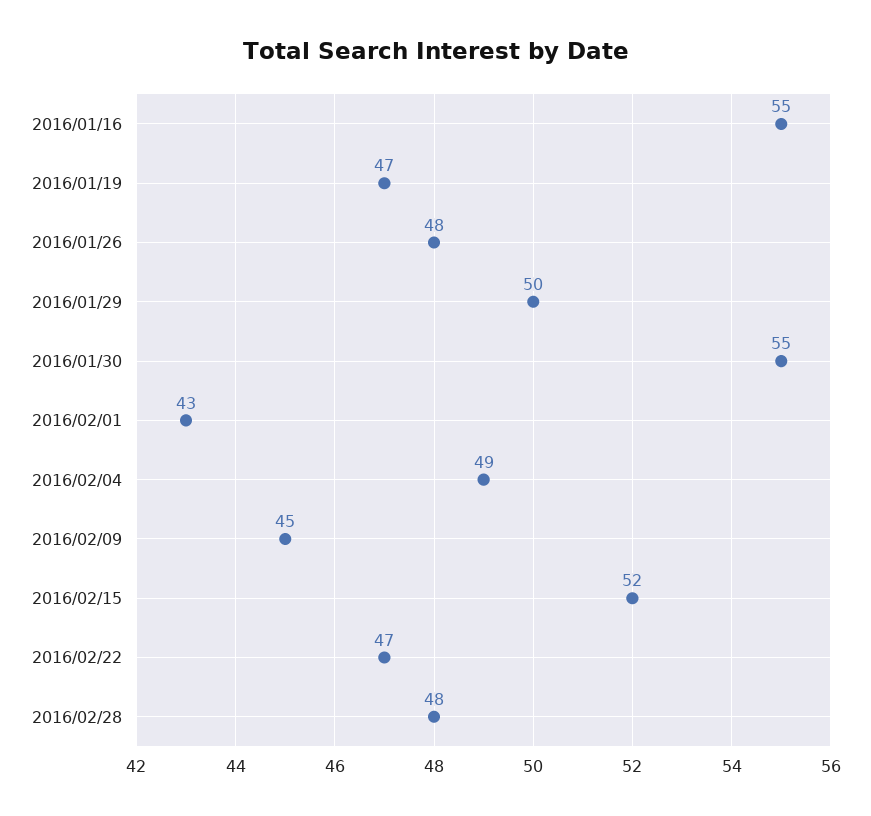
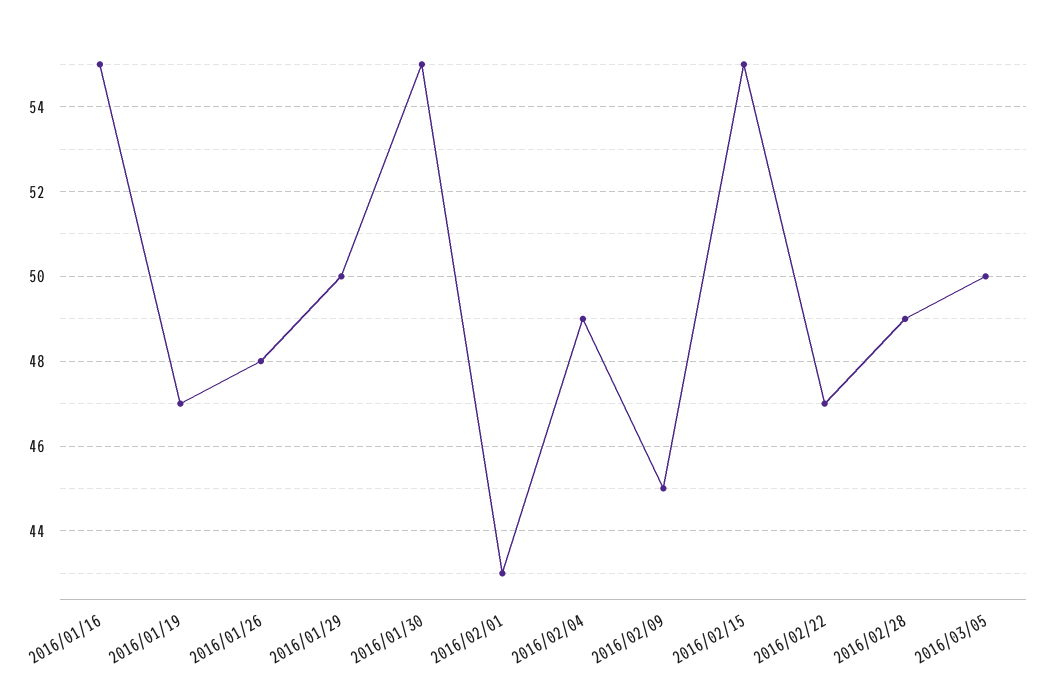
2016/02/15: 52 -> 55
2016/02/28: 48 -> 49
2016/03/05: none -> 50

